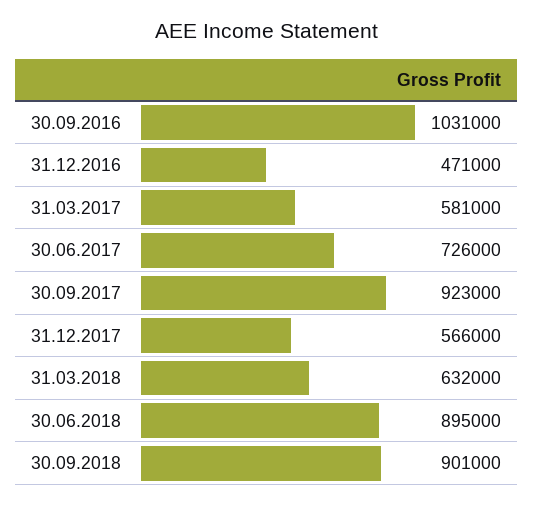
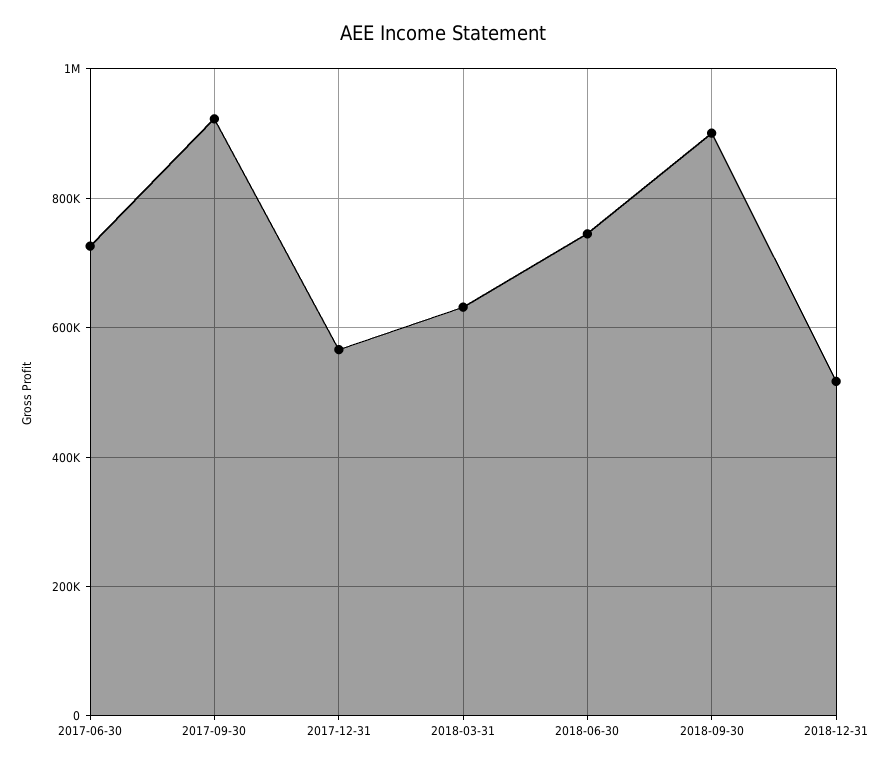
30.09.2016: 1031000 -> none
31.12.2016: 471000 -> none
31.03.2017: 581000 -> none
30.06.2018: 895000 -> 740000
2018-12-31: none -> 520000

